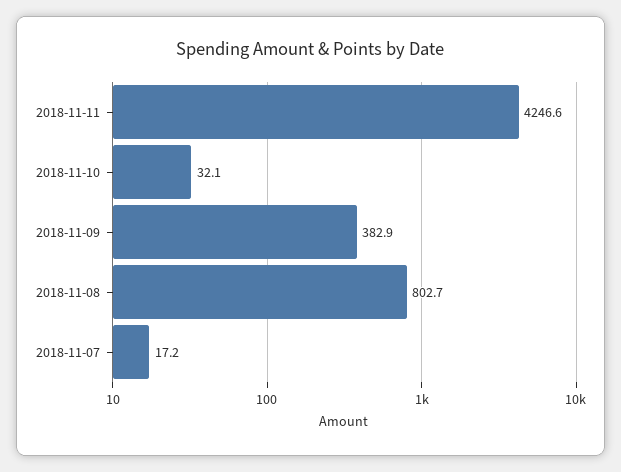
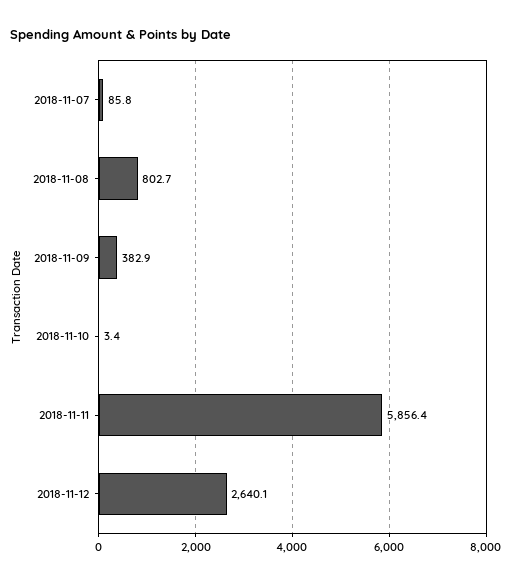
2018-11-11: 4246.6 -> 5856.4
2018-11-10: 32.1 -> 3.4
2018-11-07: 17.2 -> 85.8
2018-11-12: none -> 2640.1

